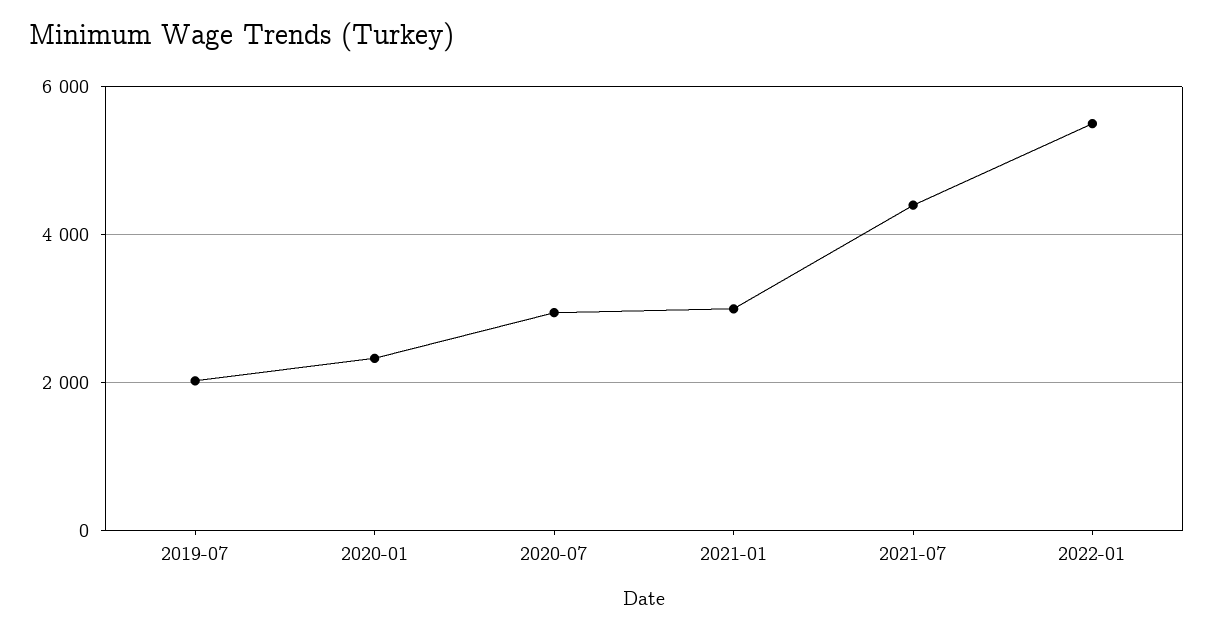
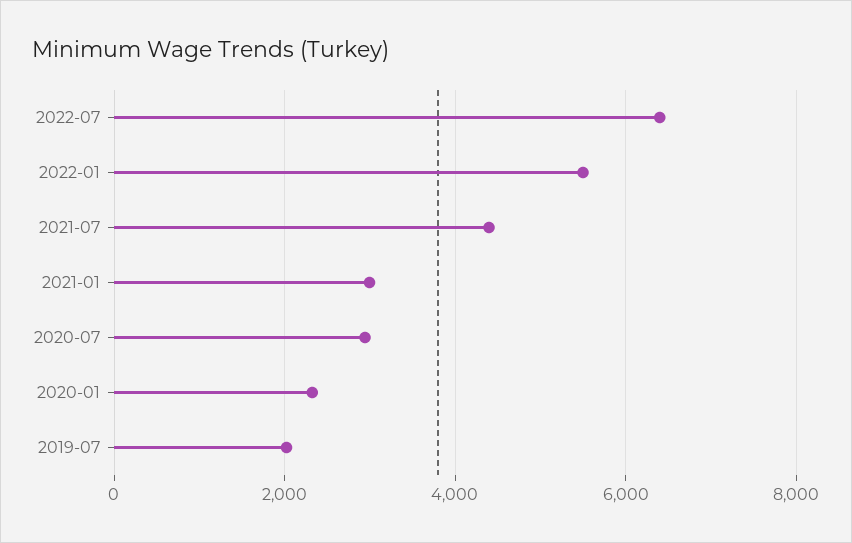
2022-07: none -> 6400

